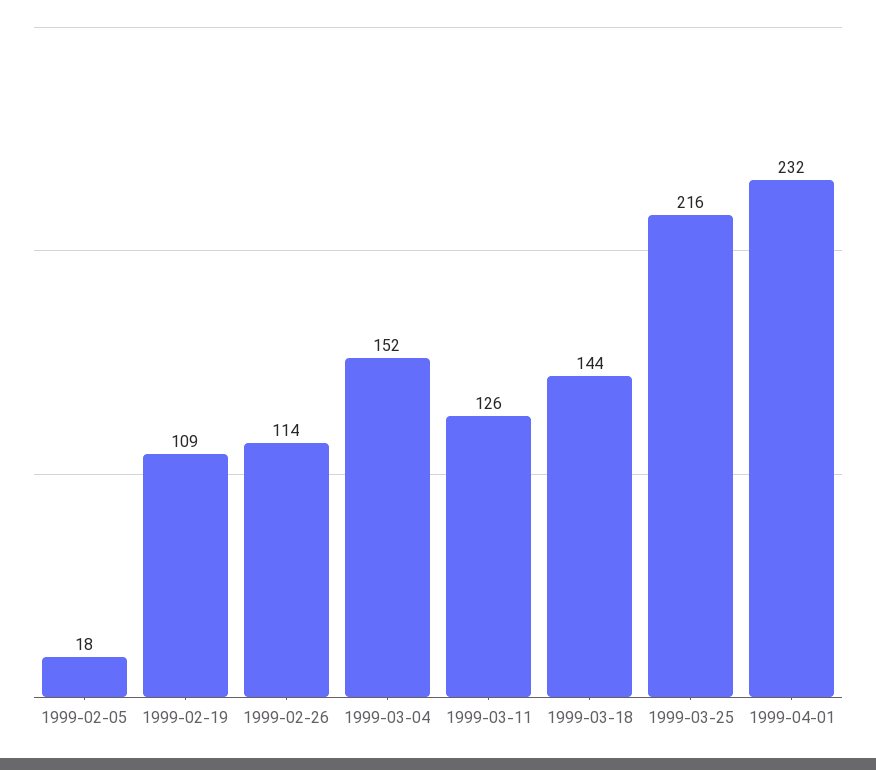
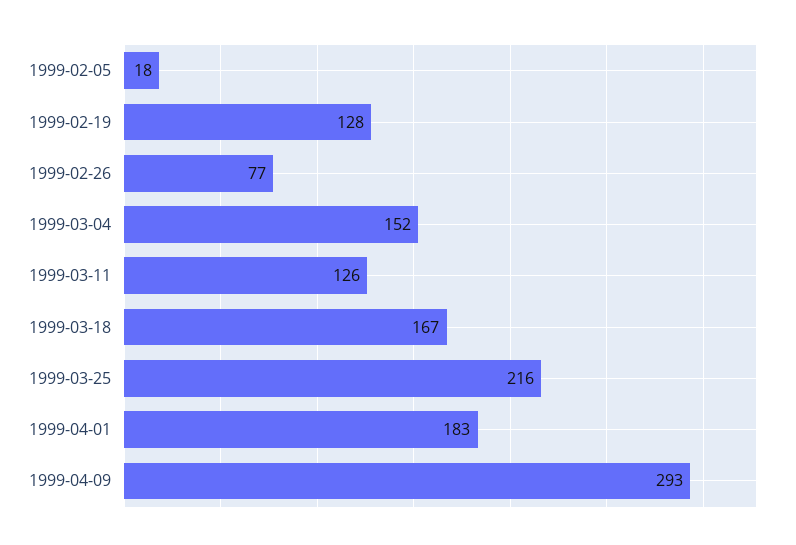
1999-02-19: 109 -> 128
1999-02-26: 114 -> 77
1999-03-18: 144 -> 167
1999-04-01: 232 -> 183
1999-04-09: none -> 293

